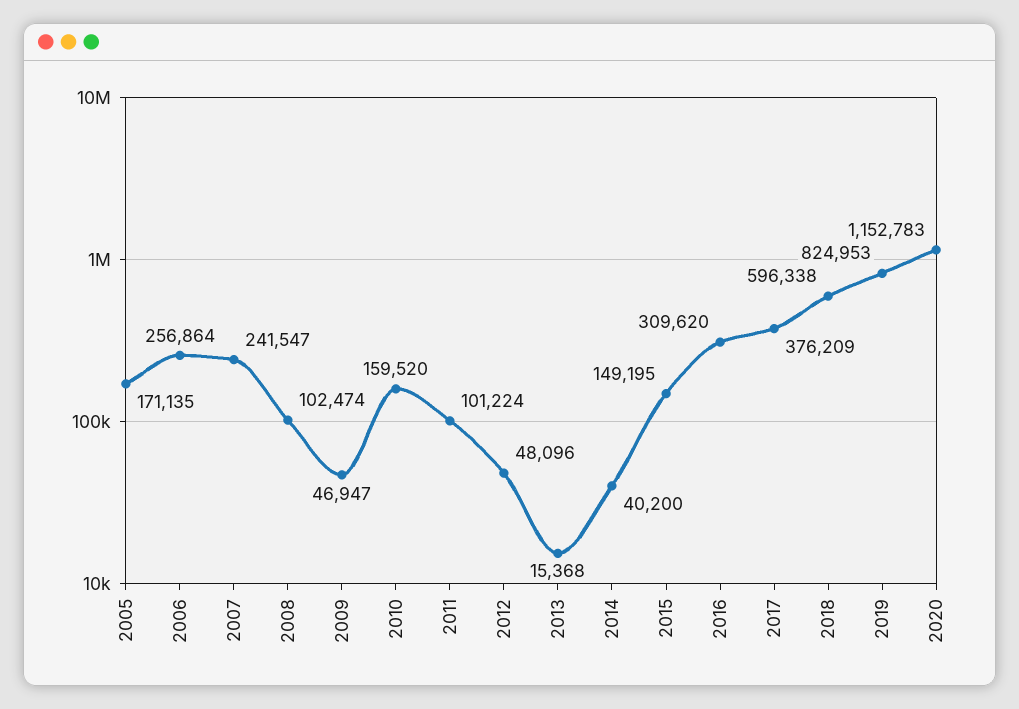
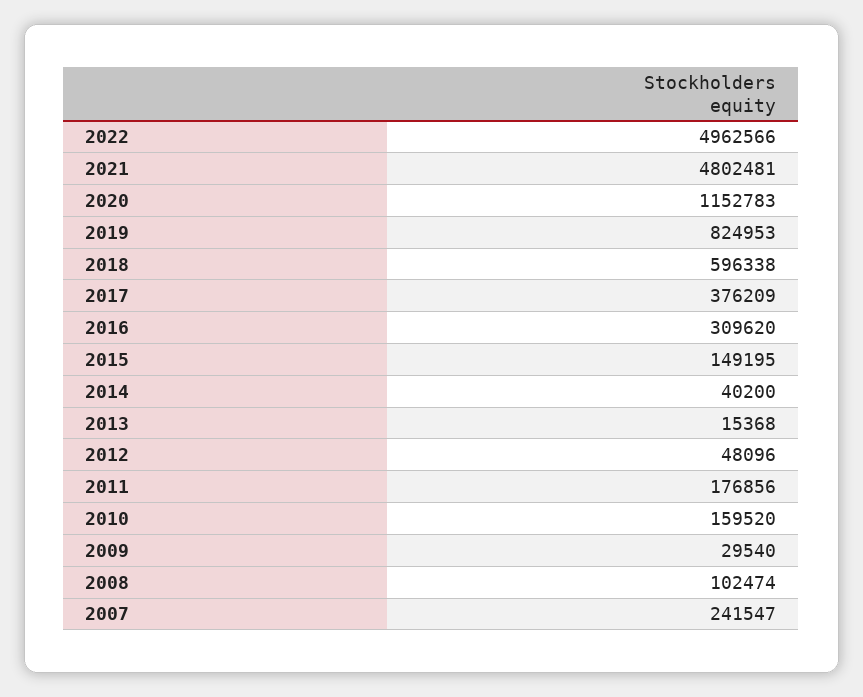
2005: 171135 -> none
2006: 256864 -> none
2009: 46947 -> 29540
2011: 101224 -> 176856
2022: none -> 4962566
2021: none -> 4802481

